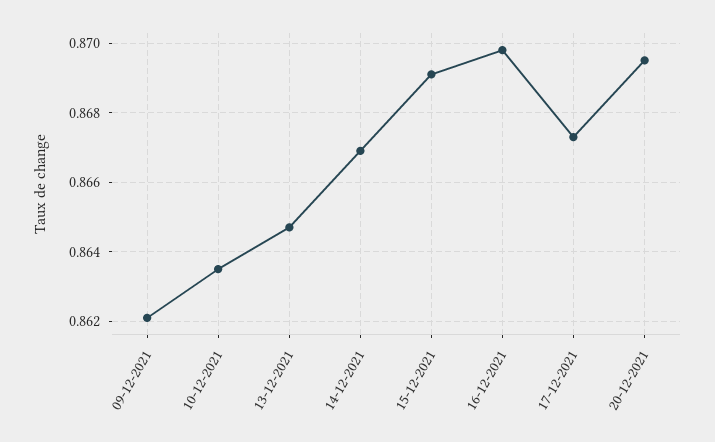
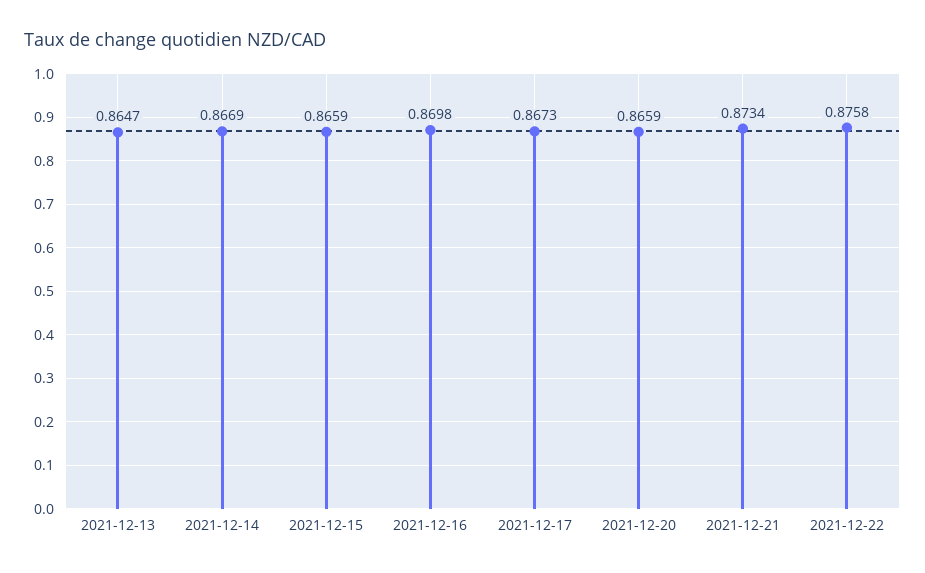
09-12-2021: 0.862 -> none
10-12-2021: 0.8635 -> none
15-12-2021: 0.869 -> 0.8659
20-12-2021: 0.8695 -> 0.8659
2021-12-21: none -> 0.8734
2021-12-22: none -> 0.8758

